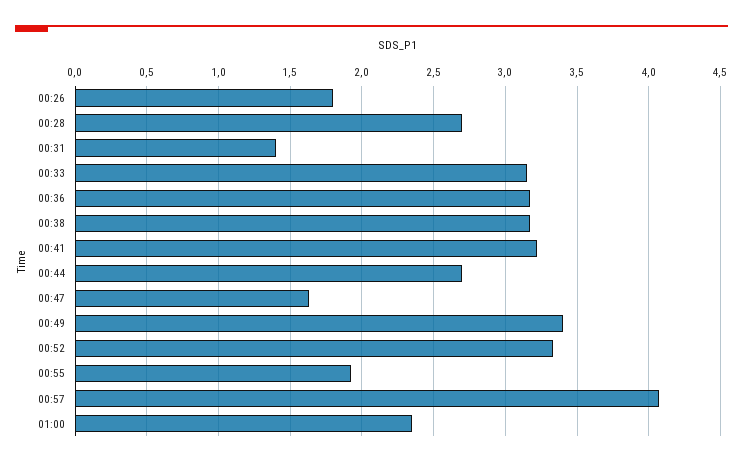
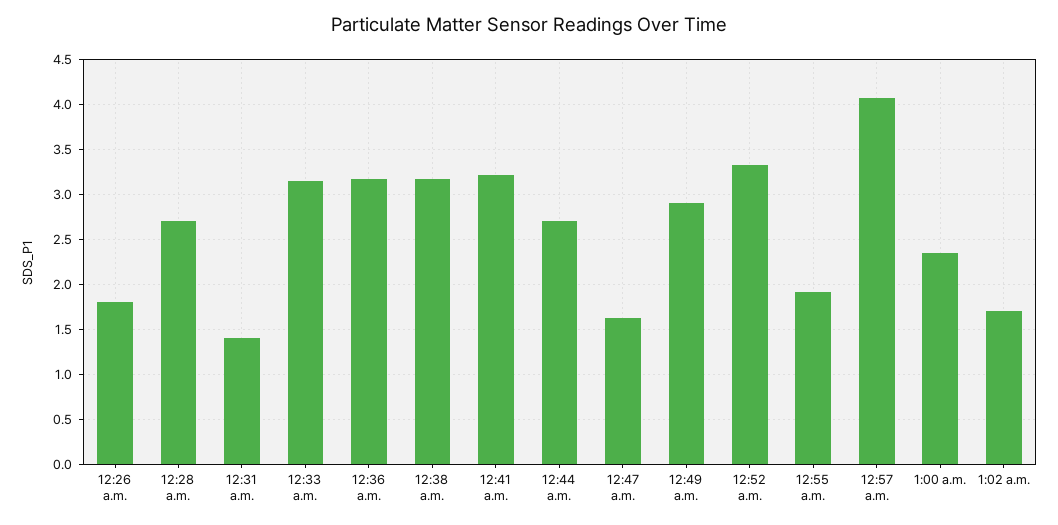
00:49: 3.4 -> 2.9
1:02 a.m.: none -> 1.7

